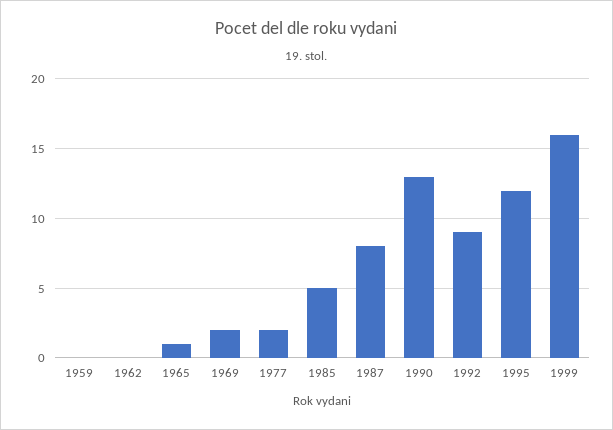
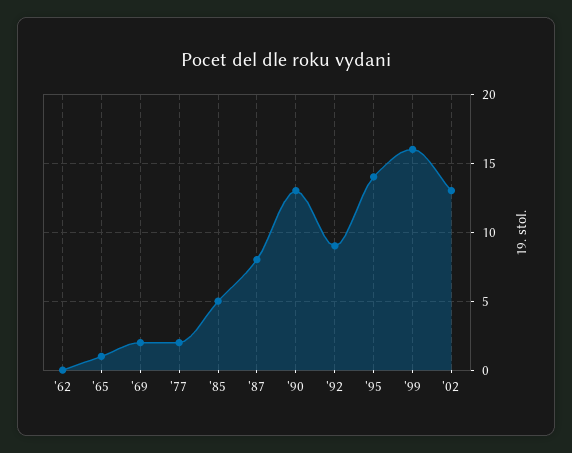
1959: 0 -> none
1995: 12 -> 14
'02: none -> 13

